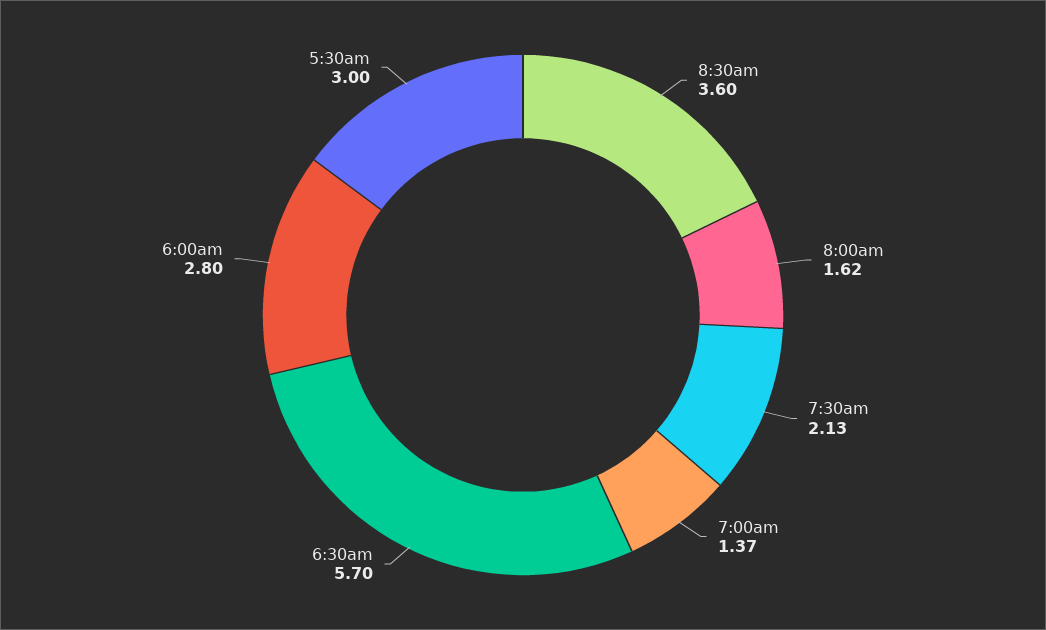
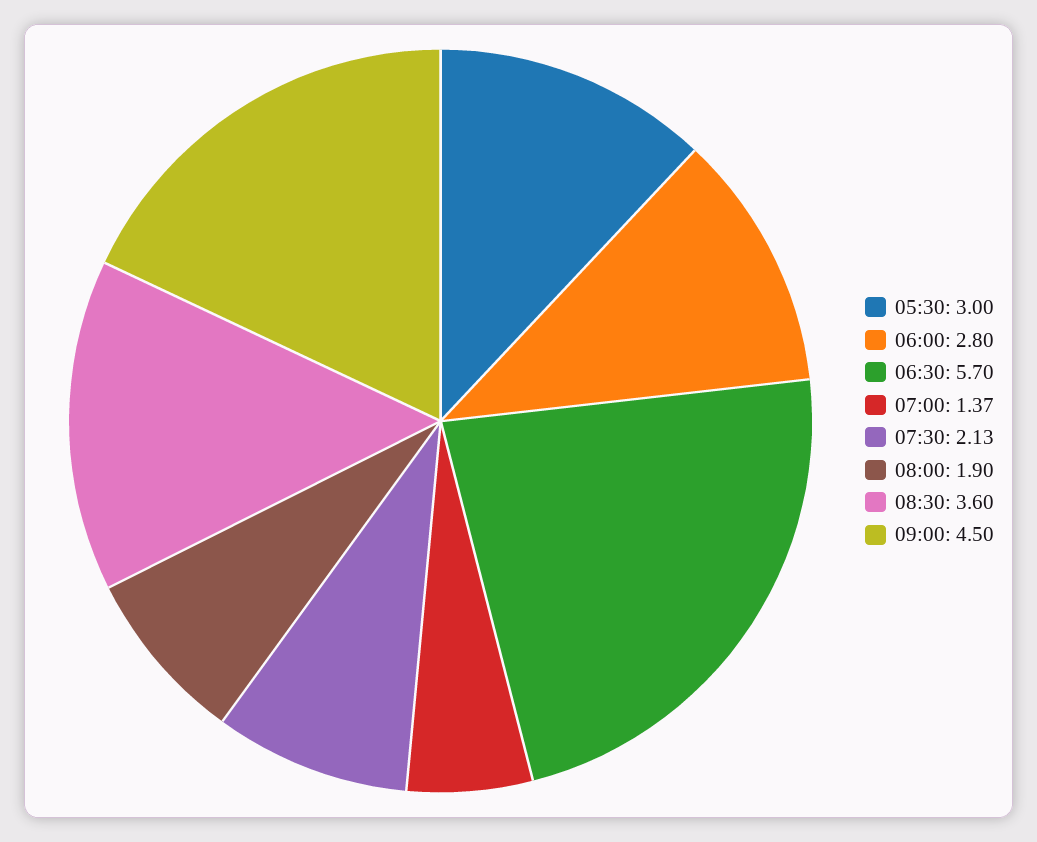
8:00am: 1.62 -> 1.9
09:00: none -> 4.5

